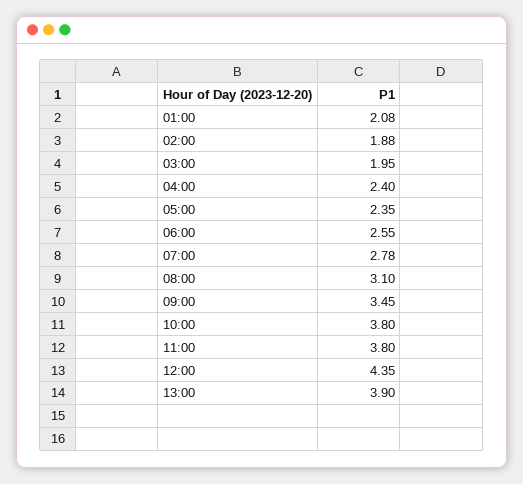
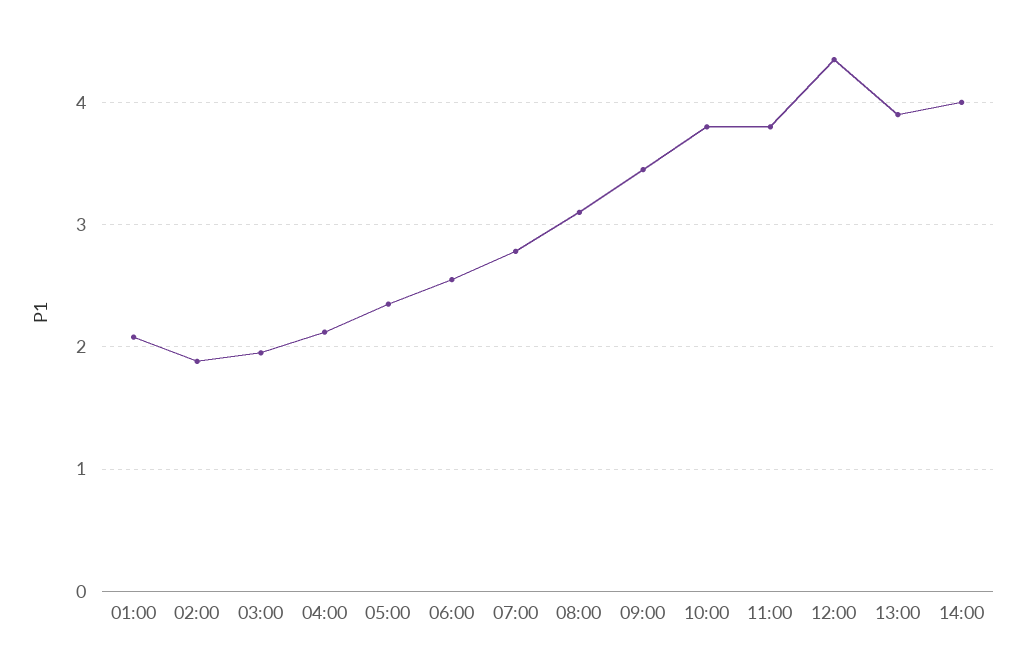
04:00: 2.4 -> 2.1
14:00: none -> 4

